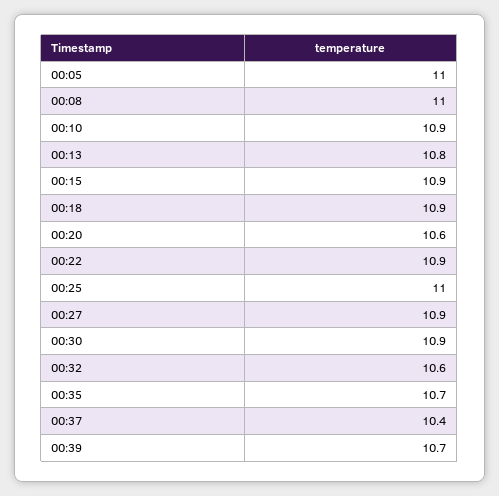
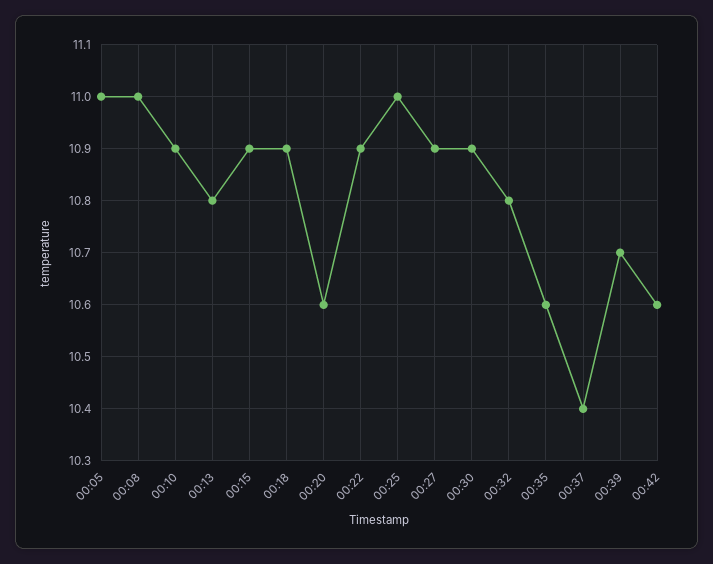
00:32: 10.6 -> 10.8
00:35: 10.7 -> 10.6
00:42: none -> 10.6

